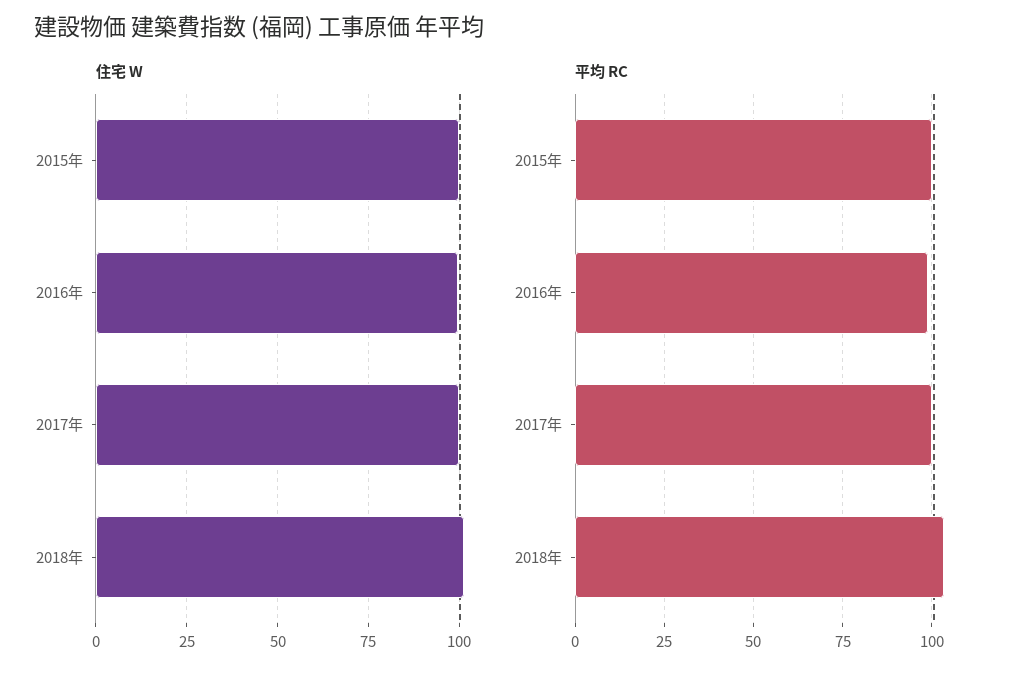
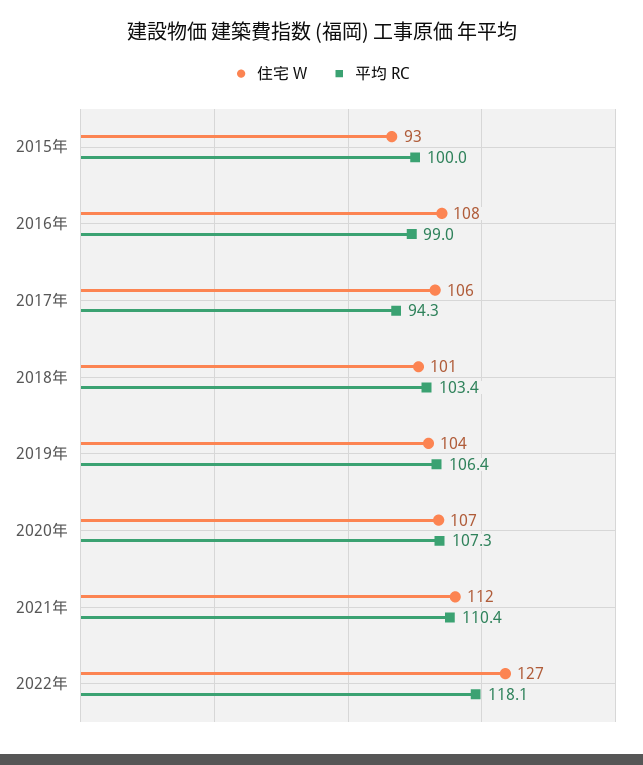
住宅 W, 2015年: 100 -> 93
住宅 W, 2016年: 100 -> 108
住宅 W, 2017年: 100 -> 106
平均 RC, 2017年: 100 -> 94.3
住宅 W, 2019年: none -> 104
平均 RC, 2019年: none -> 106.4
住宅 W, 2020年: none -> 107
平均 RC, 2020年: none -> 107.3
住宅 W, 2021年: none -> 112
平均 RC, 2021年: none -> 110.4
住宅 W, 2022年: none -> 127
平均 RC, 2022年: none -> 118.1

